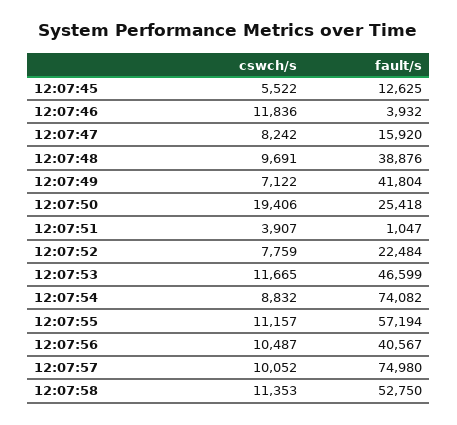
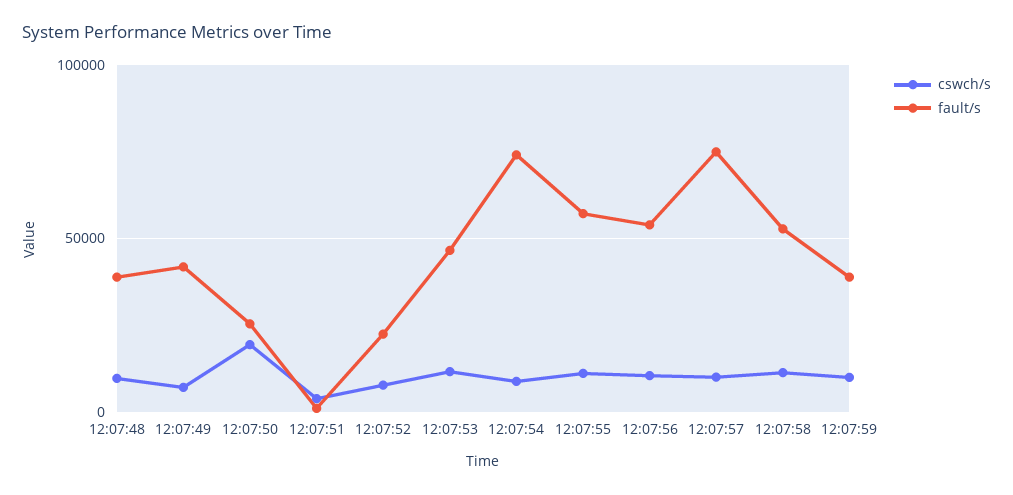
cswch/s, 12:07:45: 5522 -> none
fault/s, 12:07:45: 12625 -> none
cswch/s, 12:07:46: 11836 -> none
fault/s, 12:07:46: 3932 -> none
cswch/s, 12:07:47: 8242 -> none
fault/s, 12:07:47: 15920 -> none
fault/s, 12:07:56: 40567 -> 55000
cswch/s, 12:07:59: none -> 10000
fault/s, 12:07:59: none -> 40000

